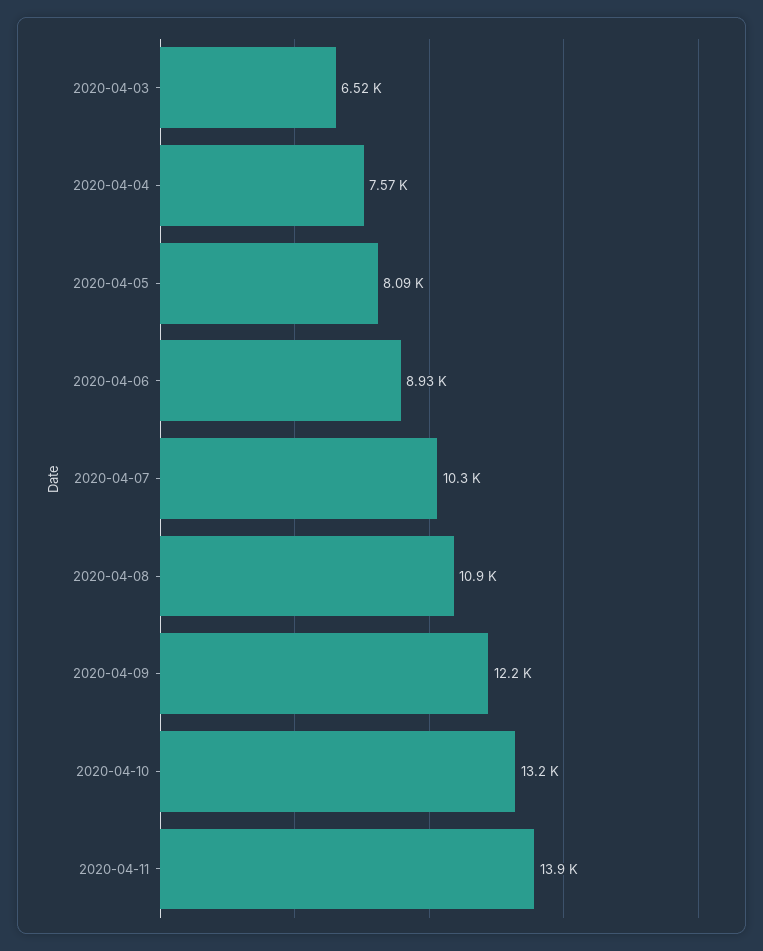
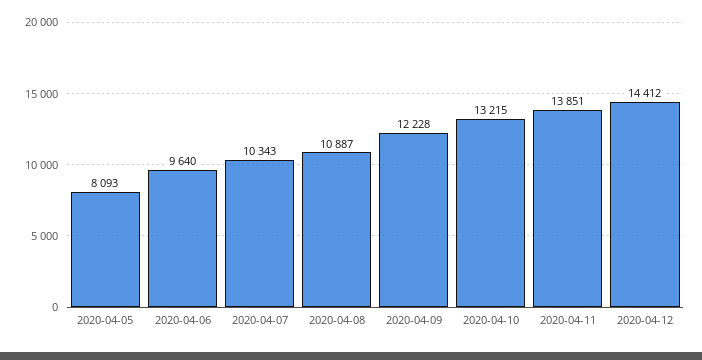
2020-04-03: 6520 -> none
2020-04-04: 7570 -> none
2020-04-06: 8930 -> 9640
2020-04-12: none -> 14412

